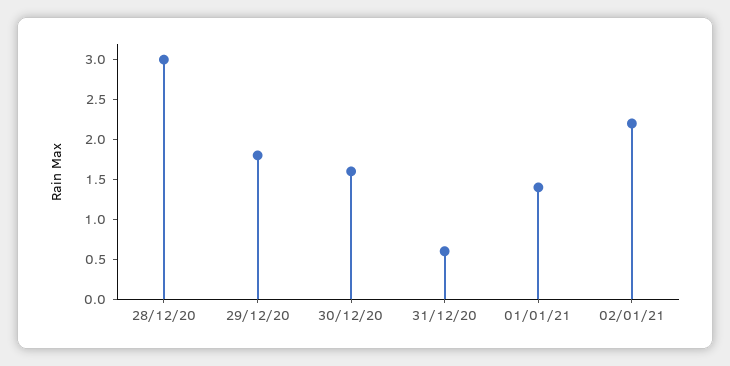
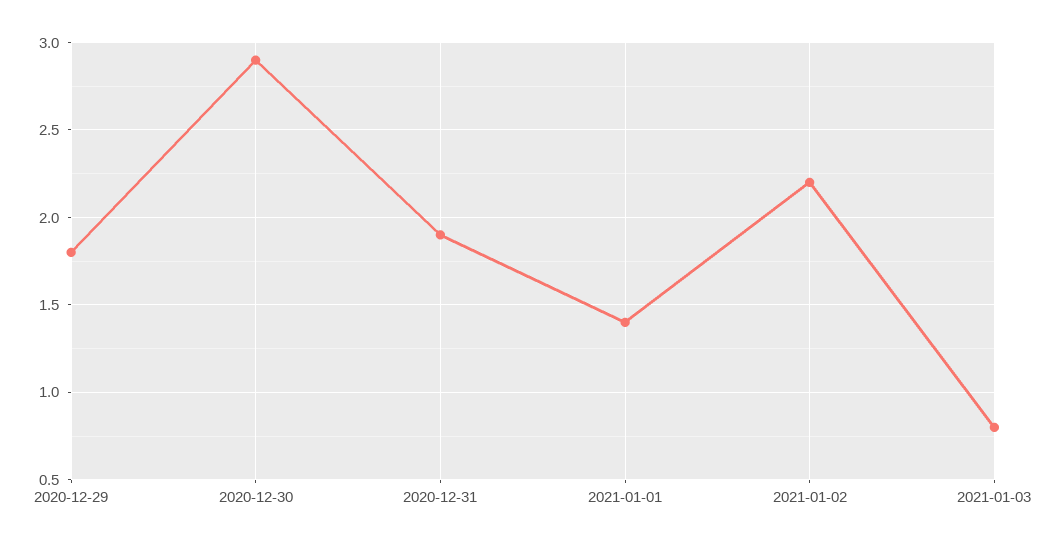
28/12/20: 3 -> none
30/12/20: 1.5 -> 2.9
31/12/20: 0.5 -> 1.9
2021-01-03: none -> 0.8

